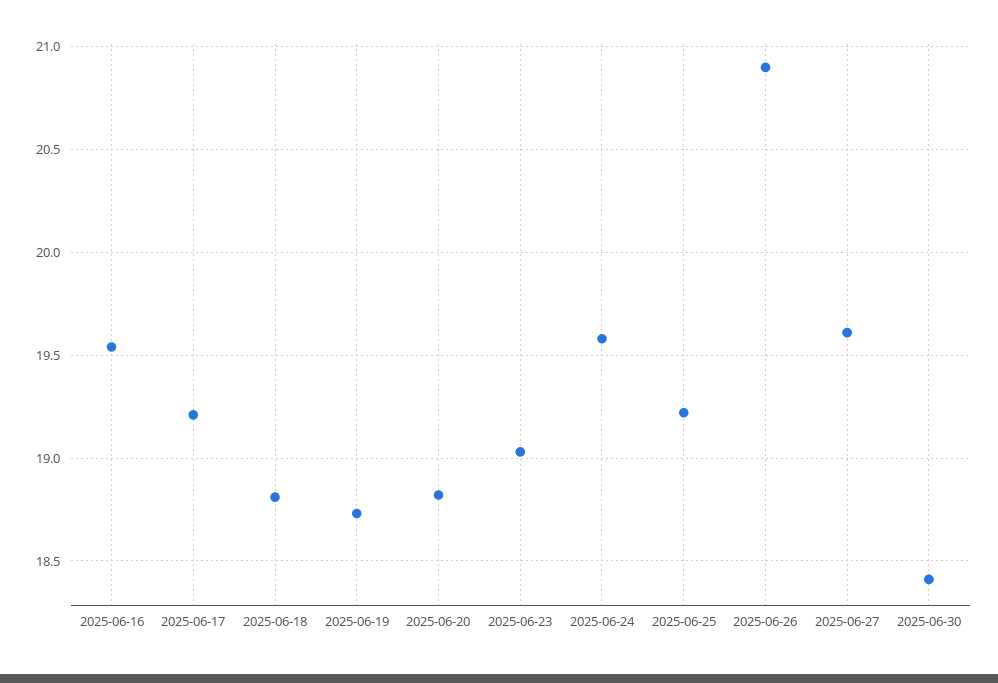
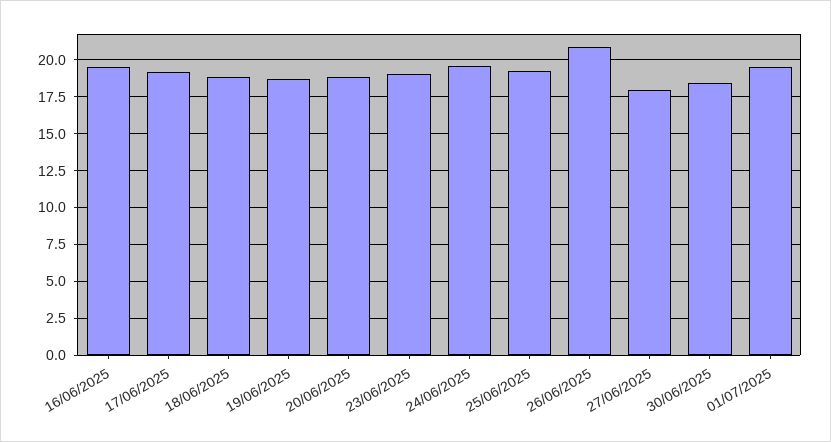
2025-06-27: 19.6 -> 18
01/07/2025: none -> 19.5

